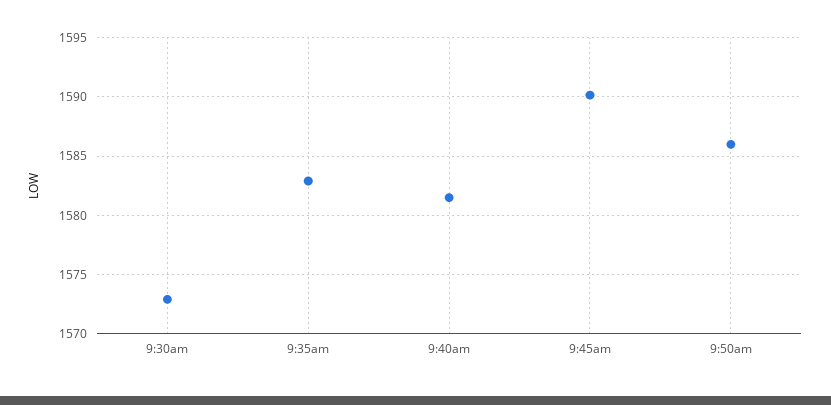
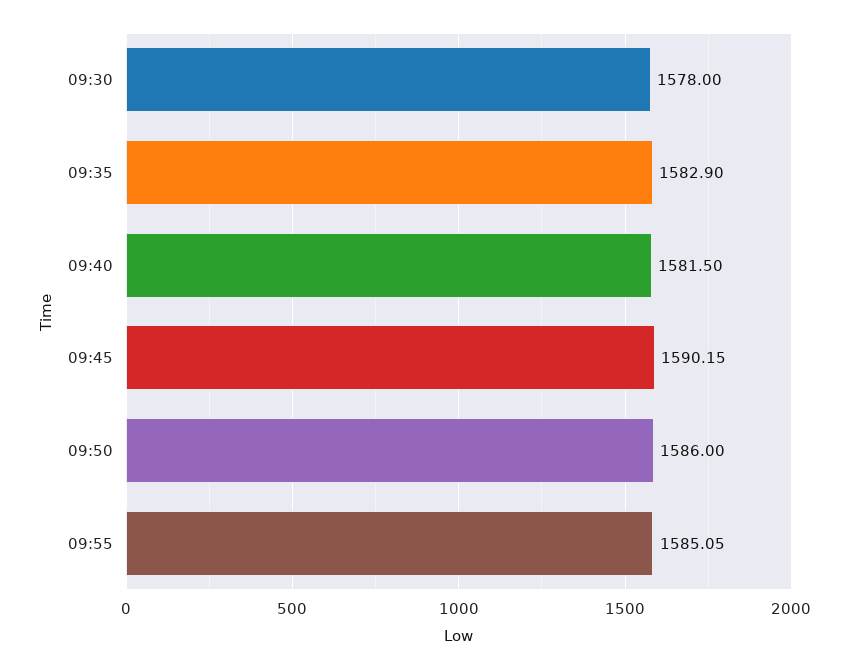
9:30am: 1573 -> 1578
09:55: none -> 1585.05

